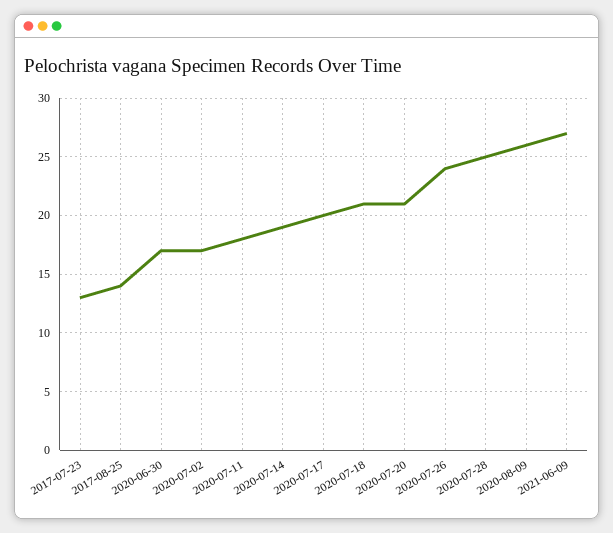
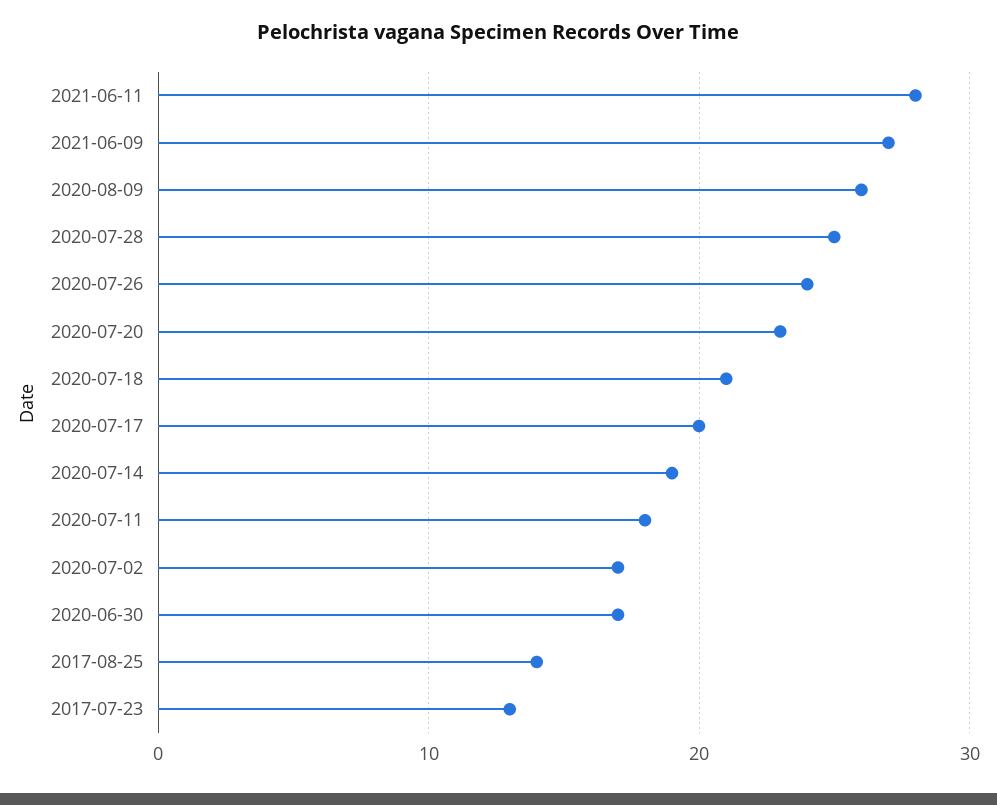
2020-07-20: 21 -> 23
2021-06-11: none -> 28

